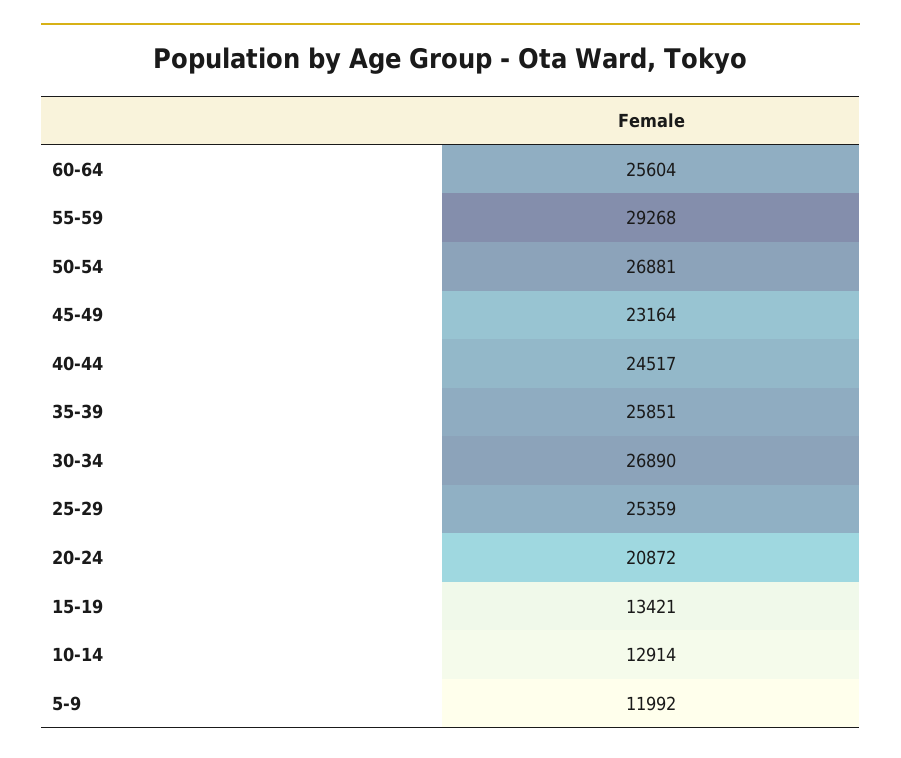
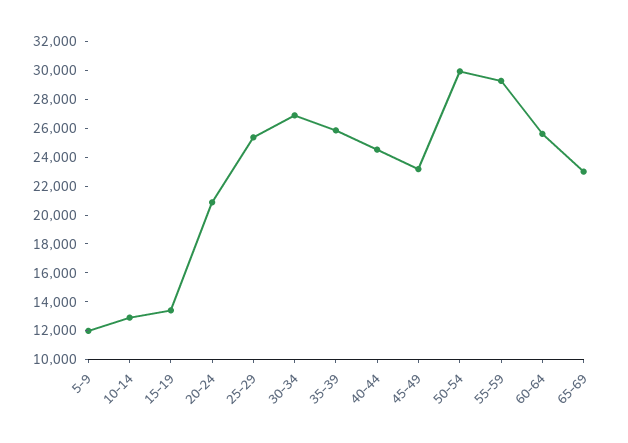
50-54: 26881 -> 30000
65-69: none -> 23000

